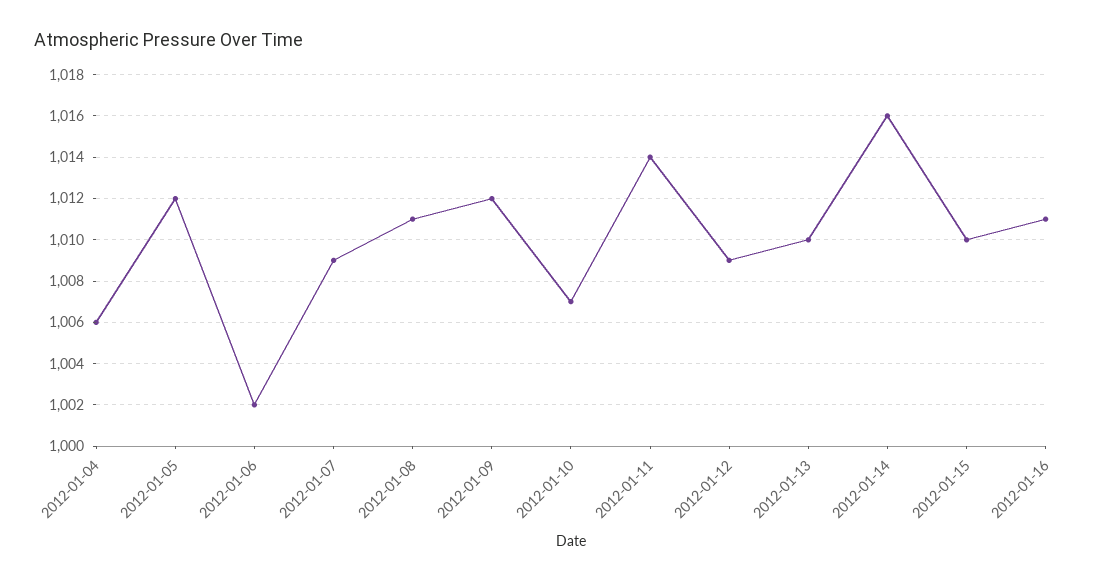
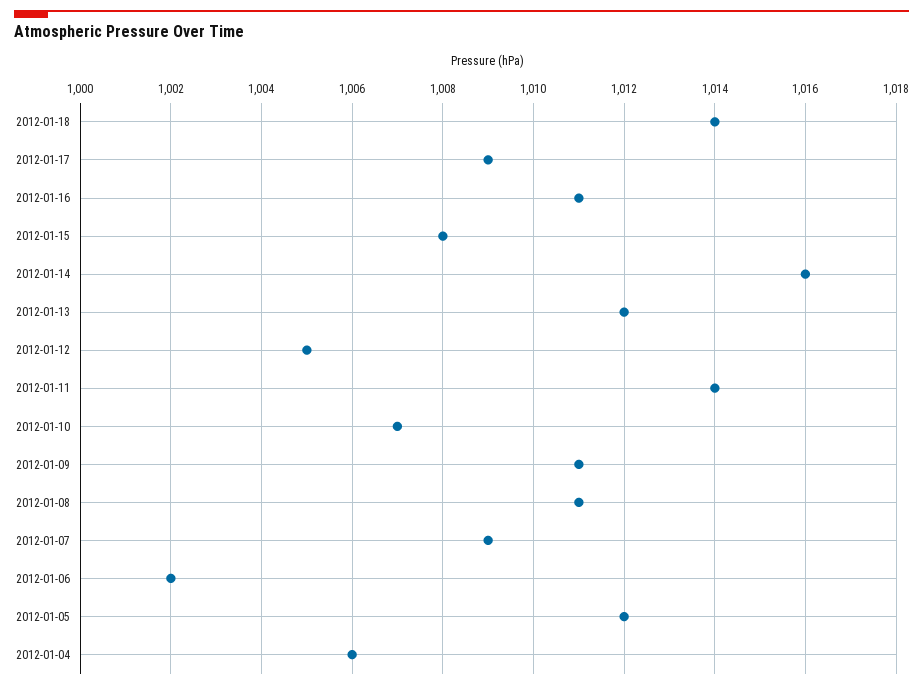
2012-01-09: 1012 -> 1011
2012-01-12: 1009 -> 1005
2012-01-13: 1010 -> 1012
2012-01-15: 1010 -> 1008
2012-01-18: none -> 1014
2012-01-17: none -> 1009

